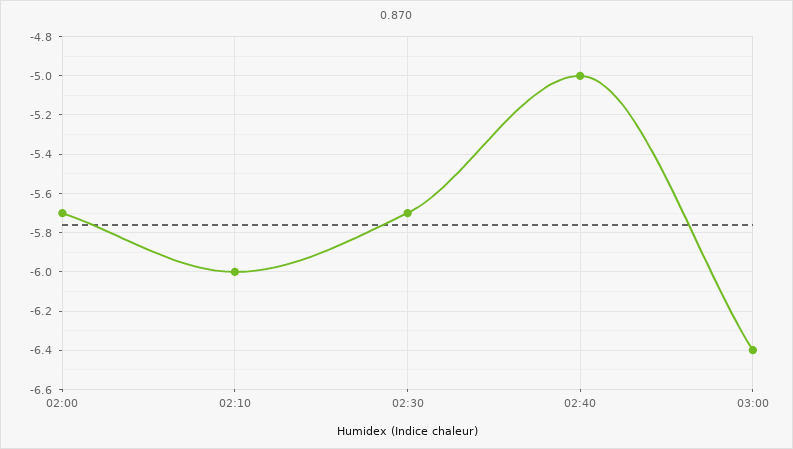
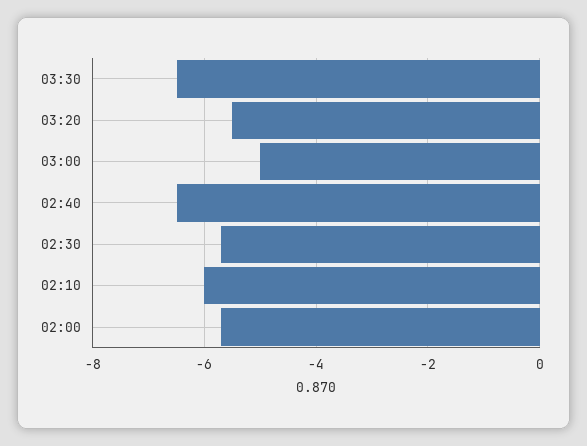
02:40: -5 -> -6.5
03:00: -6.4 -> -5
03:30: none -> -6.5
03:20: none -> -5.5

